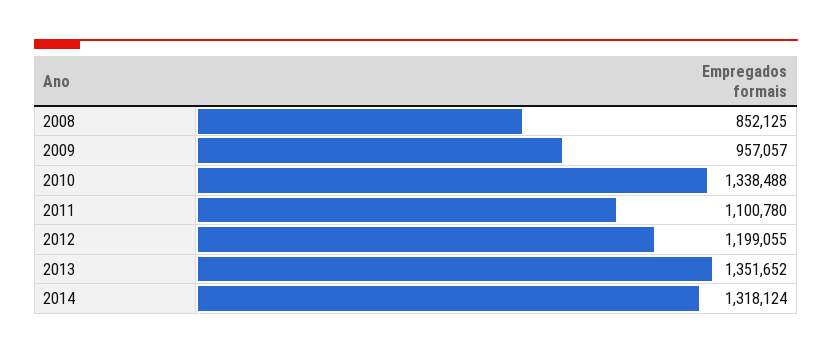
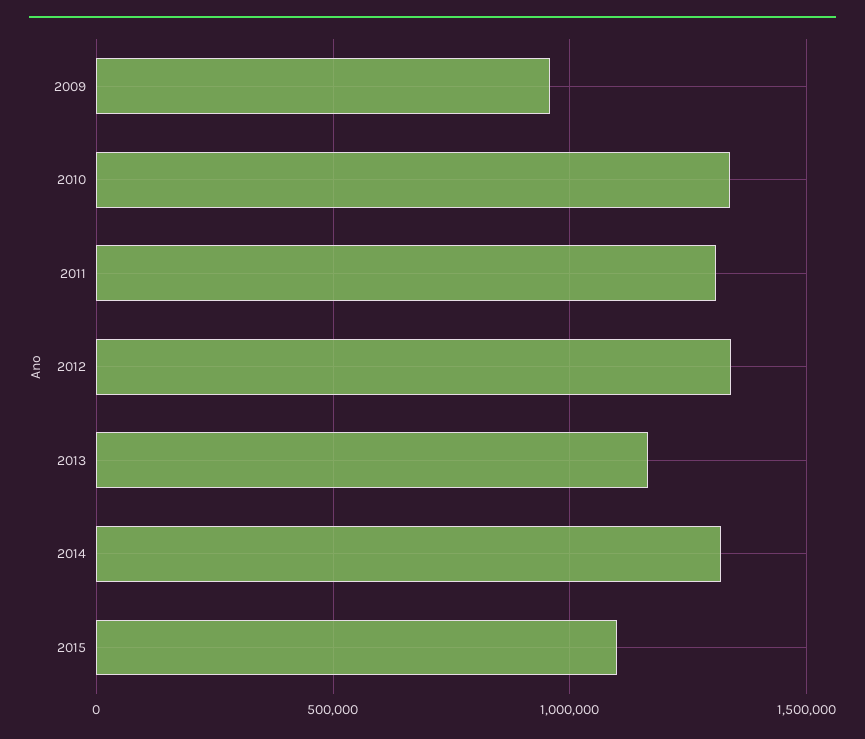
2008: 852125 -> none
2011: 1100780 -> 1300000
2012: 1199055 -> 1350000
2013: 1351652 -> 1150000
2015: none -> 1100000

